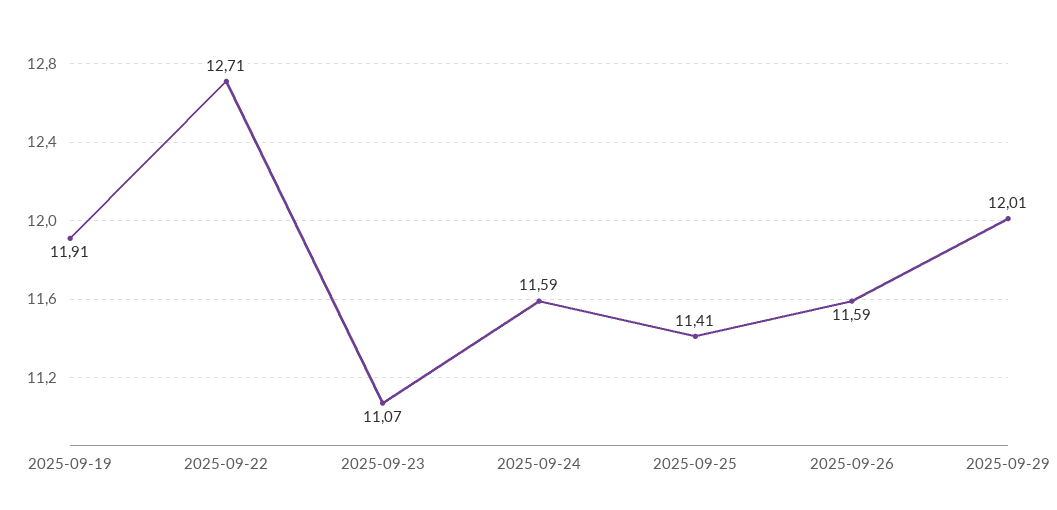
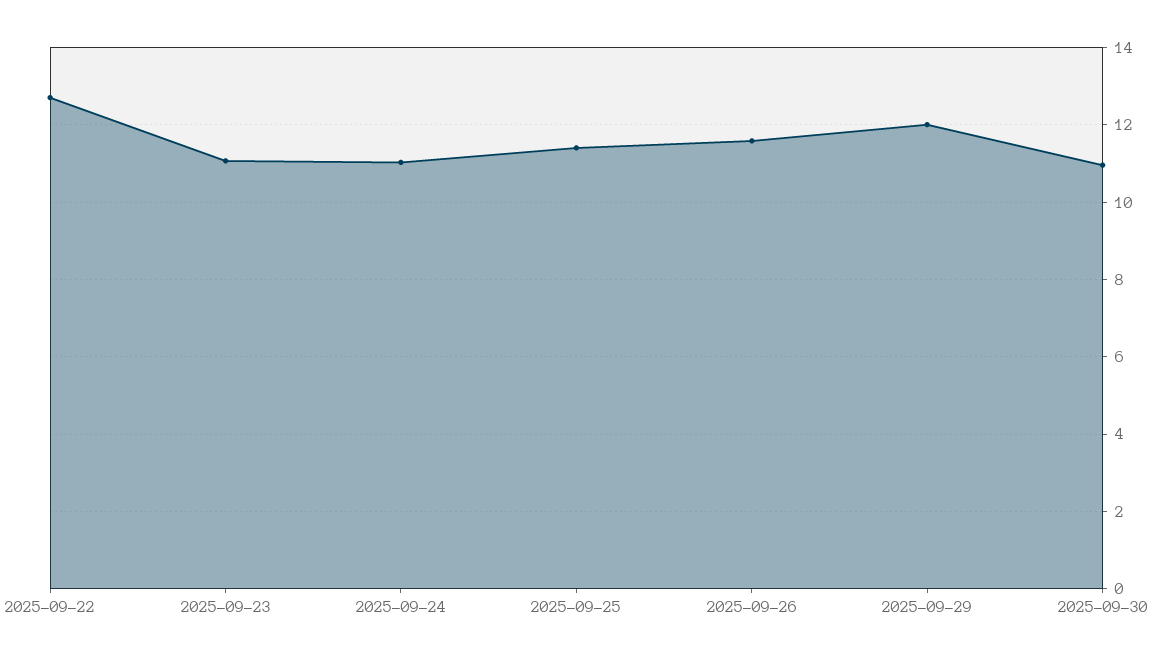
2025-09-19: 11.91 -> none
2025-09-24: 11.59 -> 11
2025-09-30: none -> 11

